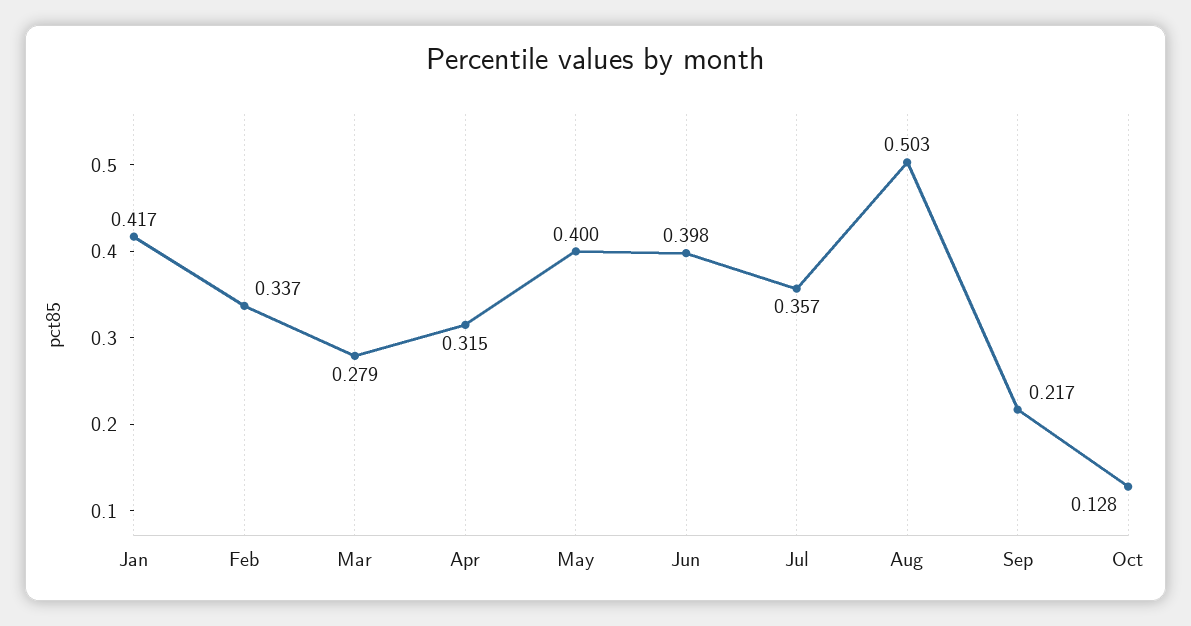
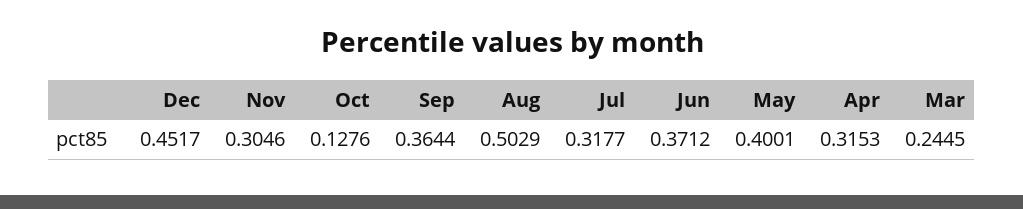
Jan: 0.417 -> none
Feb: 0.337 -> none
Mar: 0.279 -> 0.2445
Jun: 0.398 -> 0.3712
Jul: 0.357 -> 0.3177
Sep: 0.217 -> 0.3644
Dec: none -> 0.4517
Nov: none -> 0.3046

